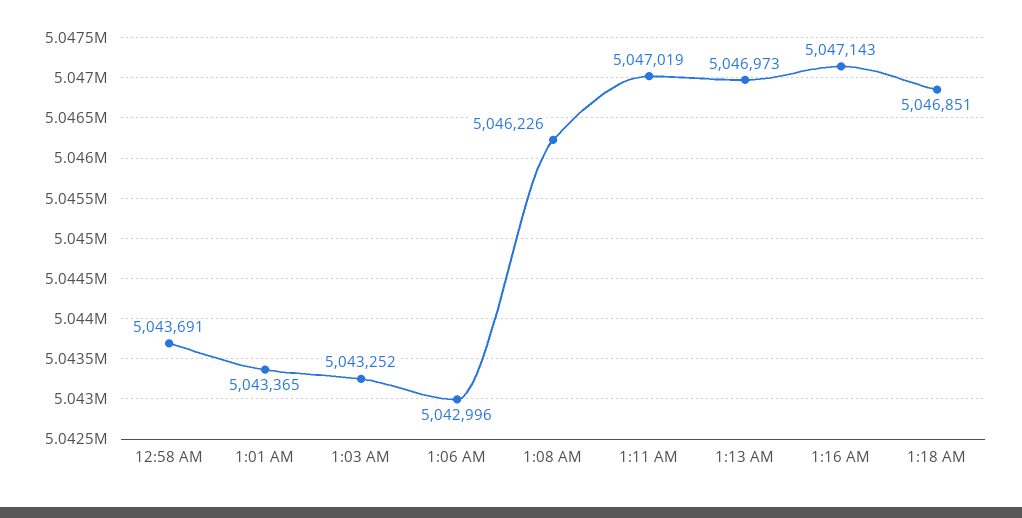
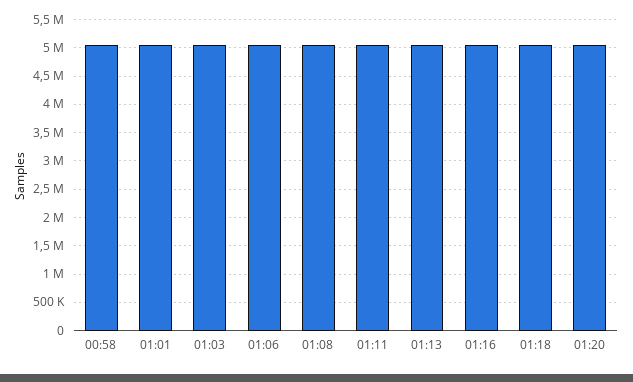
01:20: none -> 5000000

